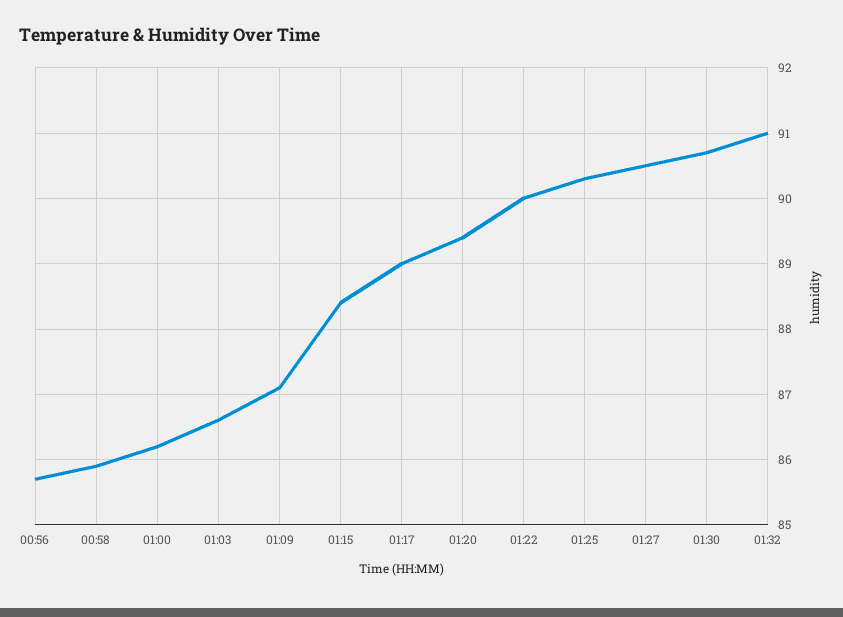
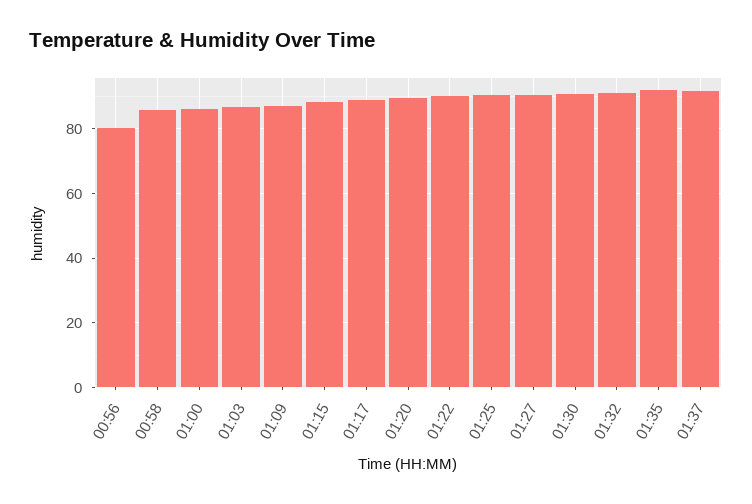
00:56: 85.7 -> 80
01:35: none -> 92
01:37: none -> 92

